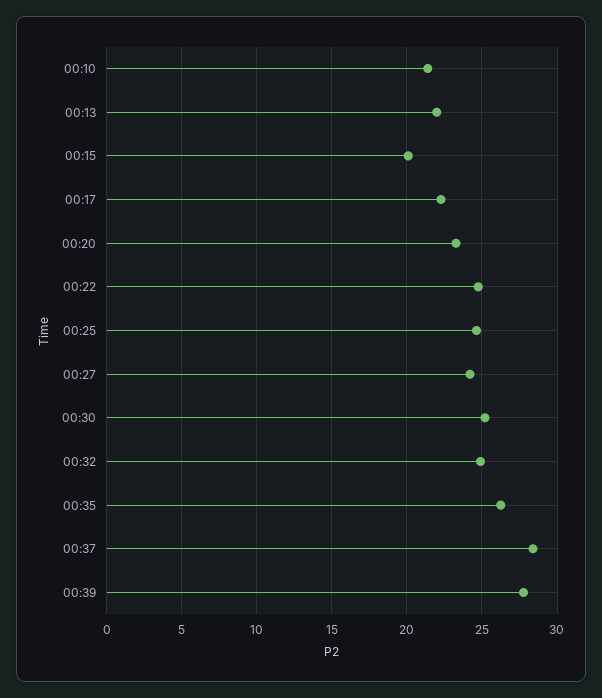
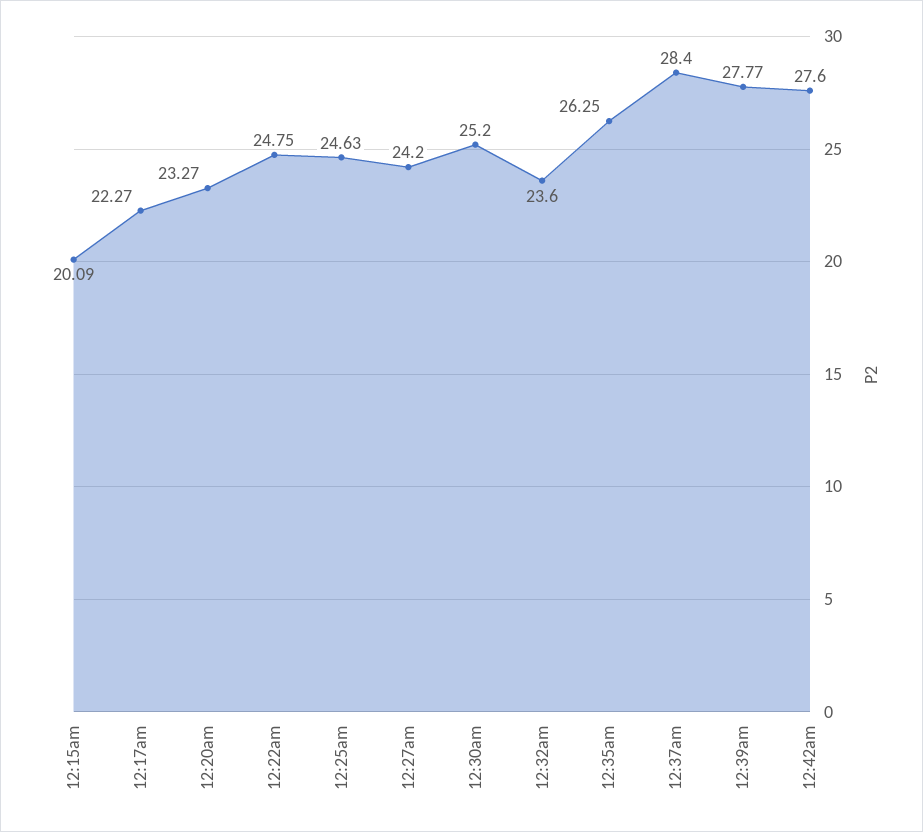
00:10: 21.5 -> none
00:13: 22 -> none
00:32: 25 -> 23.6
12:42am: none -> 27.6

